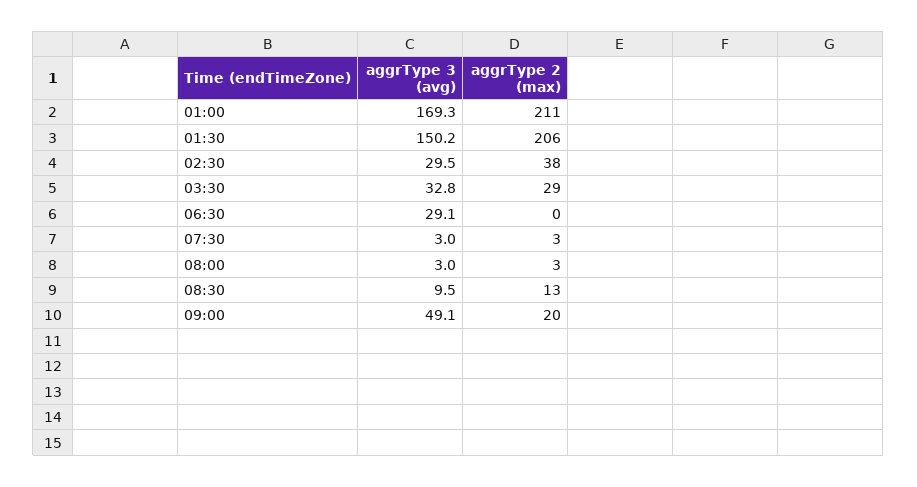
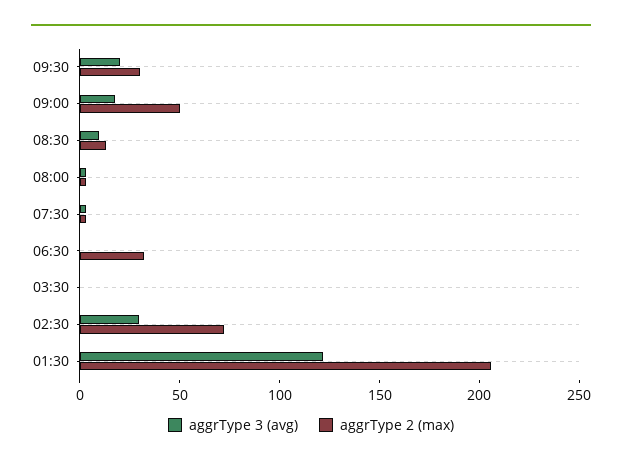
aggrType 3 (avg), 01:00: 169.3 -> none
aggrType 2 (max), 01:00: 211 -> none
aggrType 3 (avg), 01:30: 150.2 -> 120
aggrType 2 (max), 02:30: 38 -> 70
aggrType 3 (avg), 03:30: 32.8 -> 0
aggrType 2 (max), 03:30: 29 -> 0
aggrType 3 (avg), 06:30: 29.1 -> 0
aggrType 2 (max), 06:30: 0 -> 30
aggrType 3 (avg), 09:00: 49.1 -> 20
aggrType 2 (max), 09:00: 20 -> 50
aggrType 3 (avg), 09:30: none -> 20
aggrType 2 (max), 09:30: none -> 30

